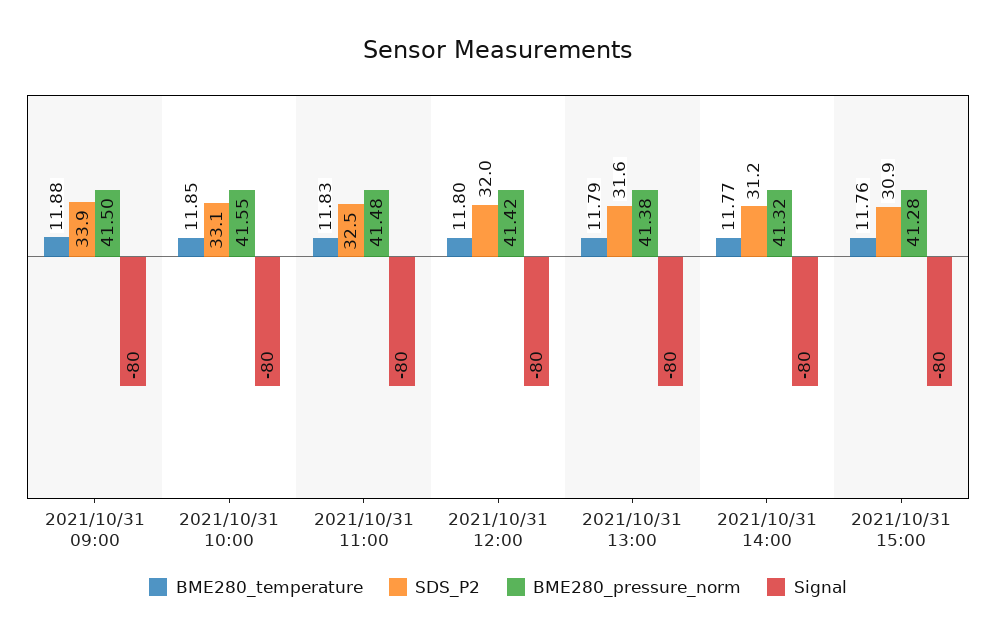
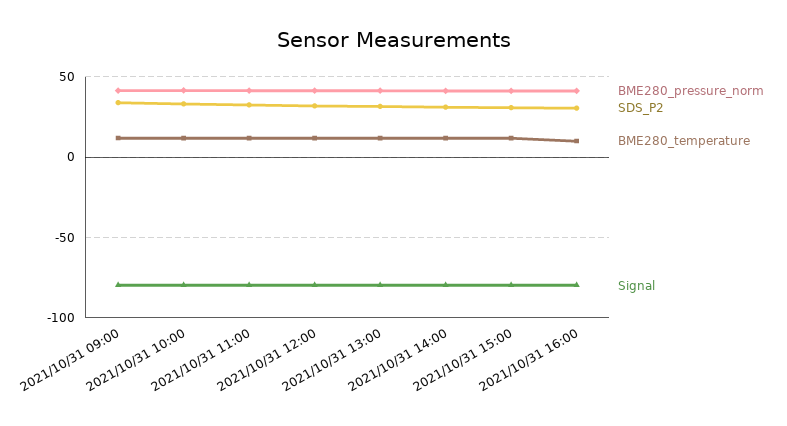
BME280_pressure_norm, 2021/10/31 16:00: none -> 40
SDS_P2, 2021/10/31 16:00: none -> 30
BME280_temperature, 2021/10/31 16:00: none -> 10
Signal, 2021/10/31 16:00: none -> -80

